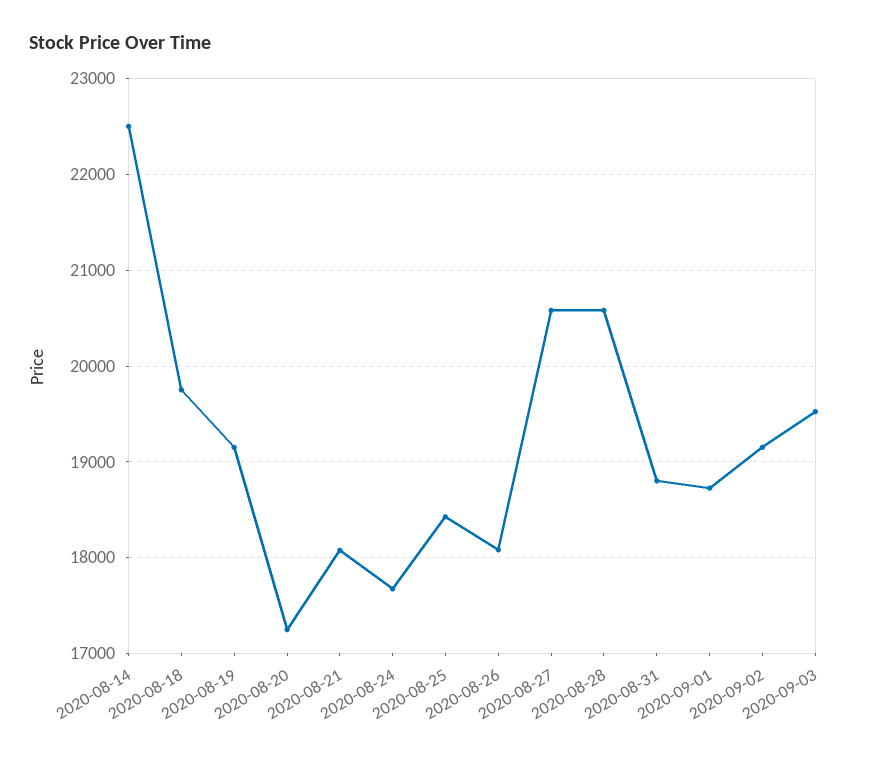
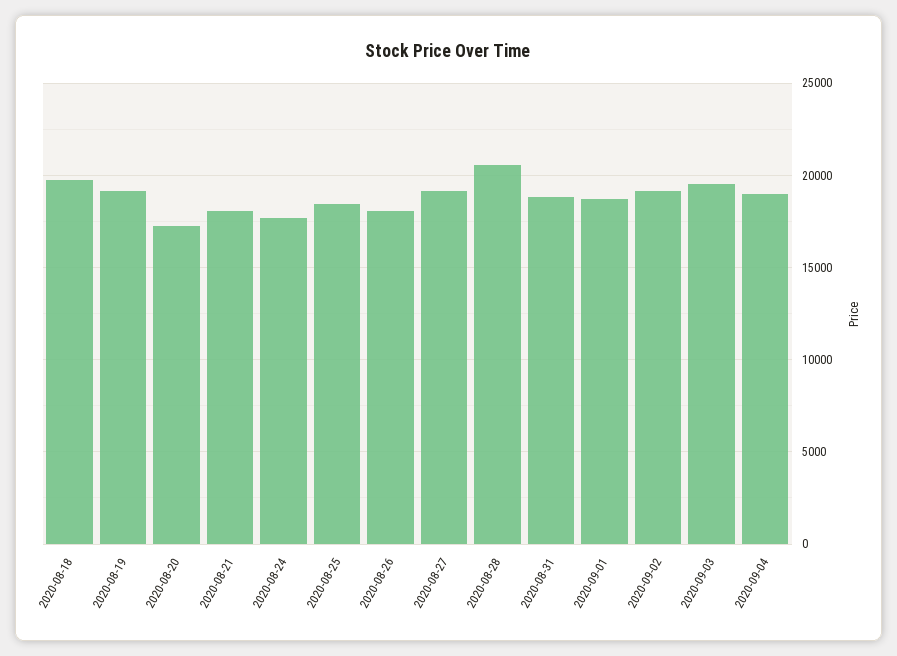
2020-08-14: 22500 -> none
2020-08-27: 20600 -> 19000
2020-09-04: none -> 19000

